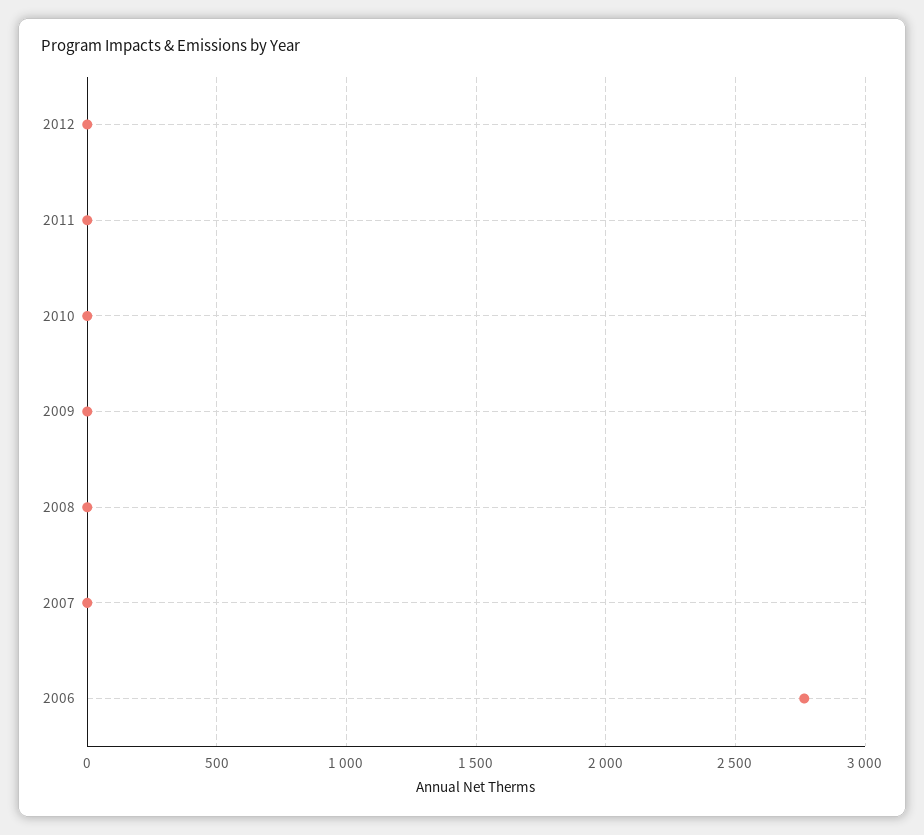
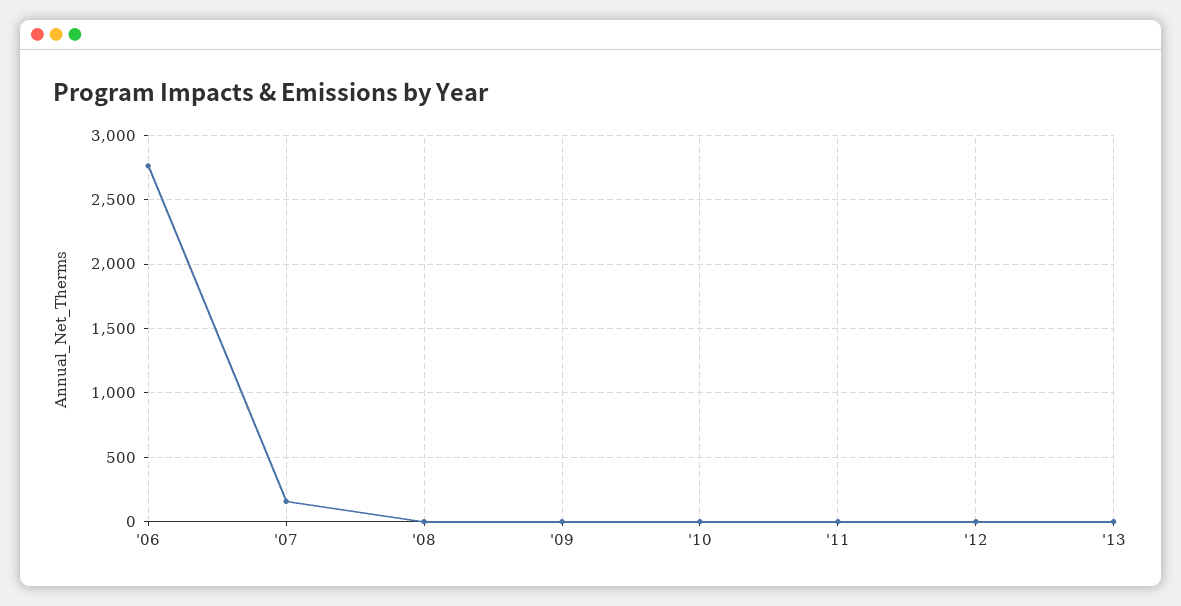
2007: 0 -> 150
'13: none -> 0

